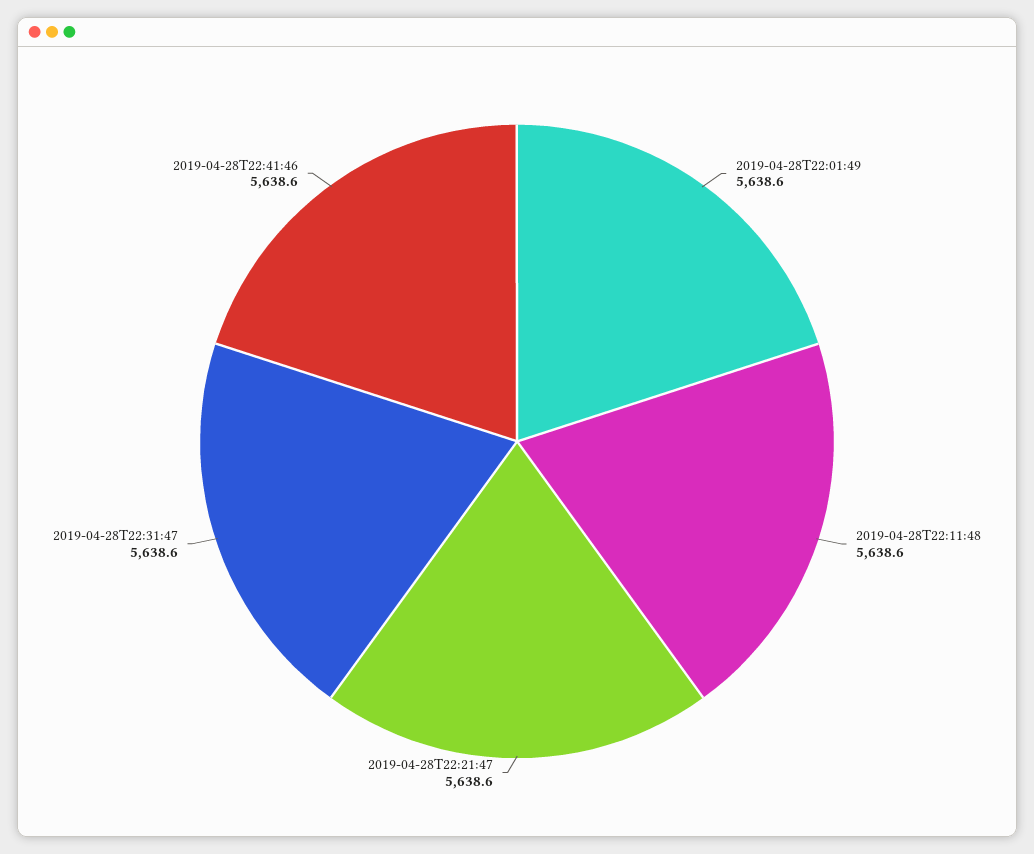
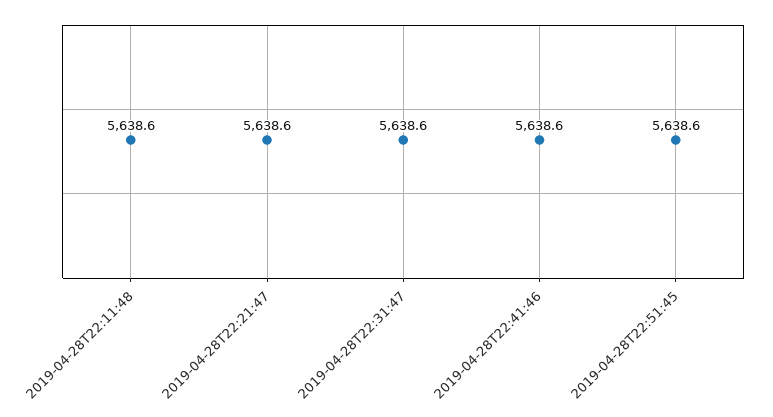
2019-04-28T22:01:49: 5638.6 -> none
2019-04-28T22:51:45: none -> 5638.6

